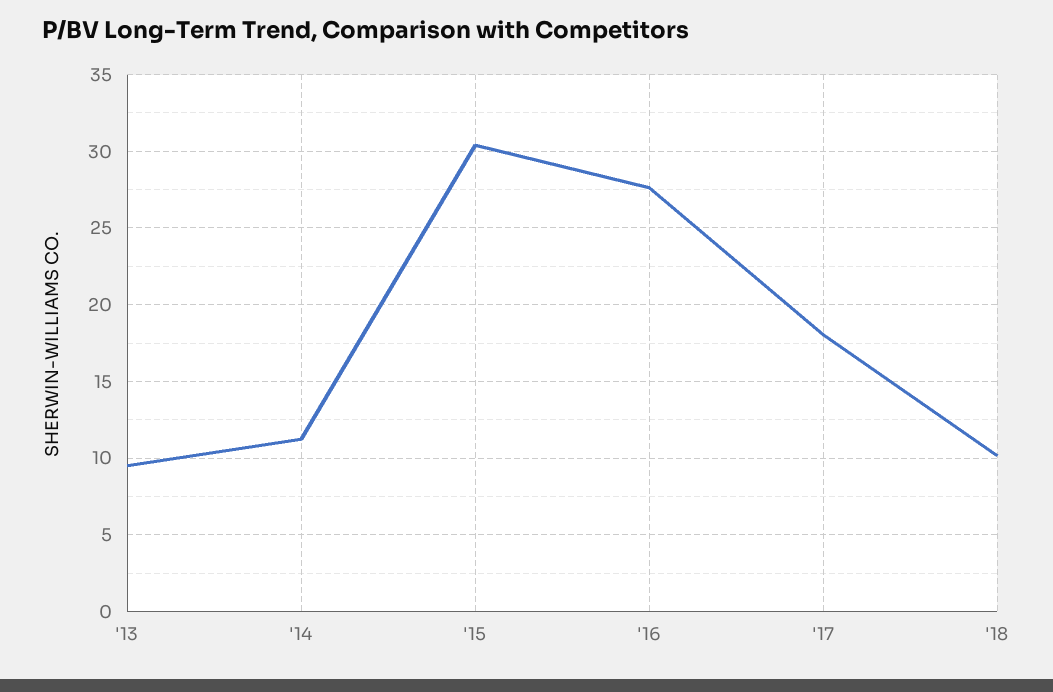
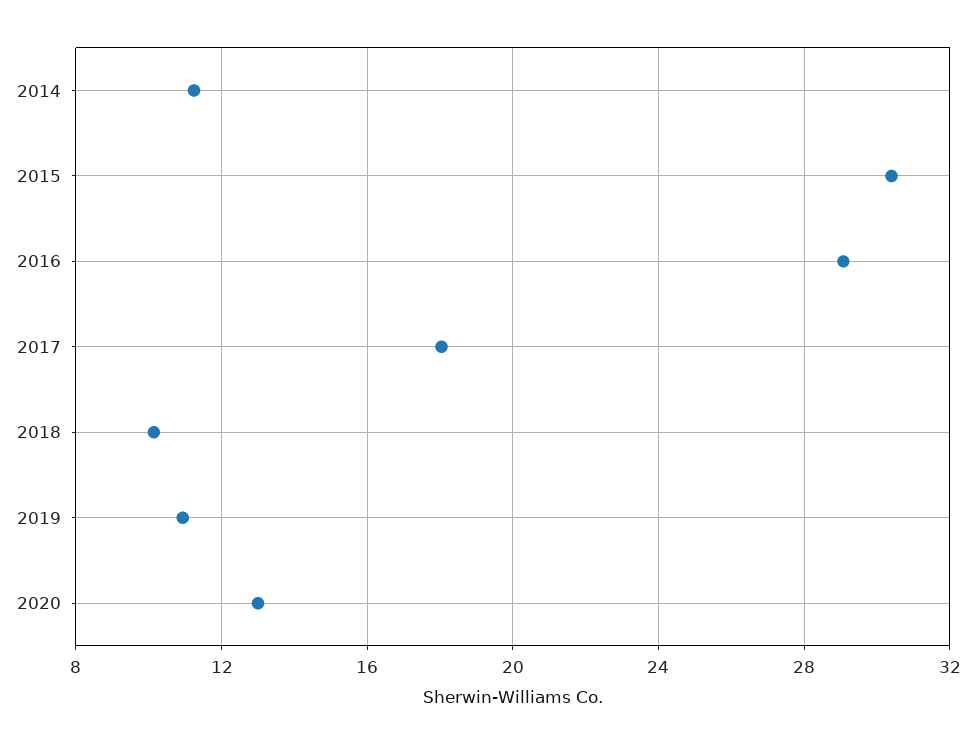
'13: 9.5 -> none
'16: 27.5 -> 29
2019: none -> 11
2020: none -> 13

